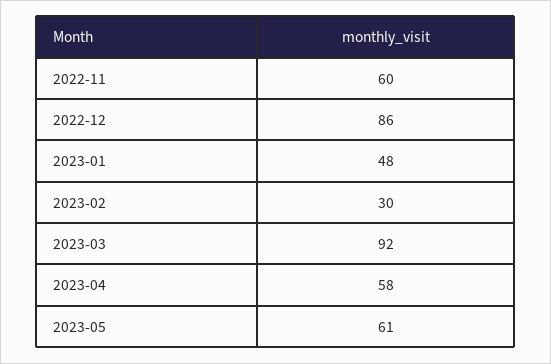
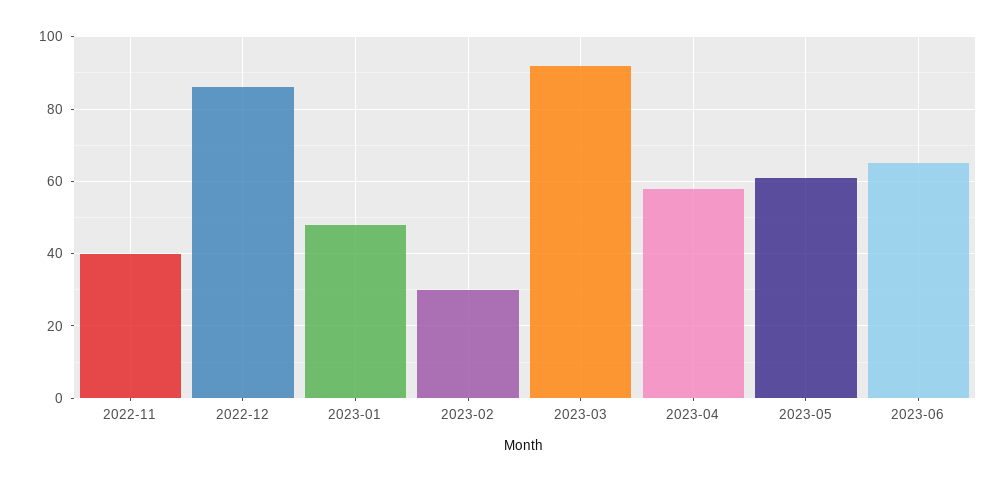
2022-11: 60 -> 40
2023-06: none -> 65

